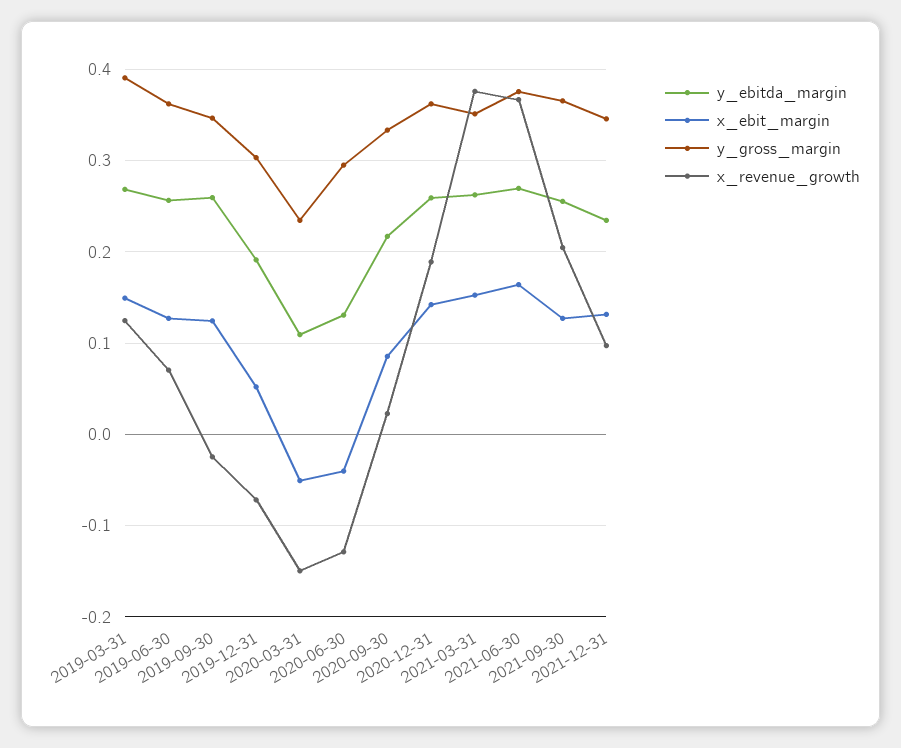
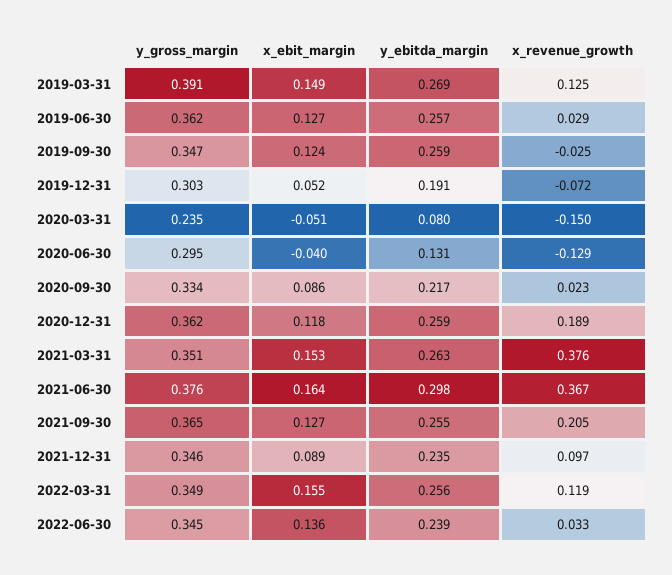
x_revenue_growth, 2019-06-30: 0.07 -> 0.029
y_ebitda_margin, 2020-03-31: 0.11 -> 0.08
x_ebit_margin, 2020-12-31: 0.14 -> 0.118
y_ebitda_margin, 2021-06-30: 0.27 -> 0.298
x_ebit_margin, 2021-12-31: 0.13 -> 0.089
y_gross_margin, 2022-03-31: none -> 0.349
x_ebit_margin, 2022-03-31: none -> 0.155
y_ebitda_margin, 2022-03-31: none -> 0.256
x_revenue_growth, 2022-03-31: none -> 0.119
y_gross_margin, 2022-06-30: none -> 0.345
x_ebit_margin, 2022-06-30: none -> 0.136
y_ebitda_margin, 2022-06-30: none -> 0.239
x_revenue_growth, 2022-06-30: none -> 0.033

